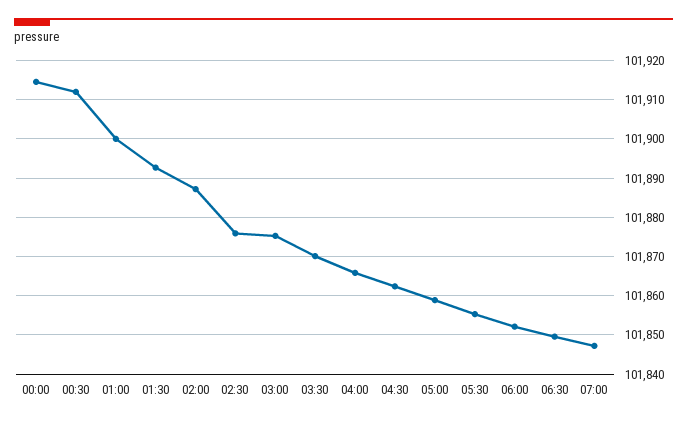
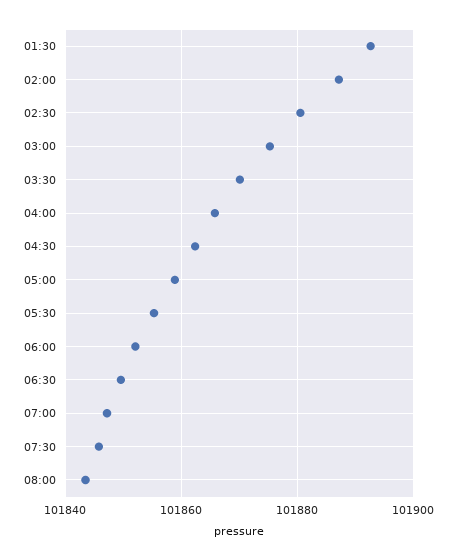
00:00: 101914 -> none
00:30: 101912 -> none
01:00: 101900 -> none
02:30: 101876 -> 101880
07:30: none -> 101846
08:00: none -> 101844

